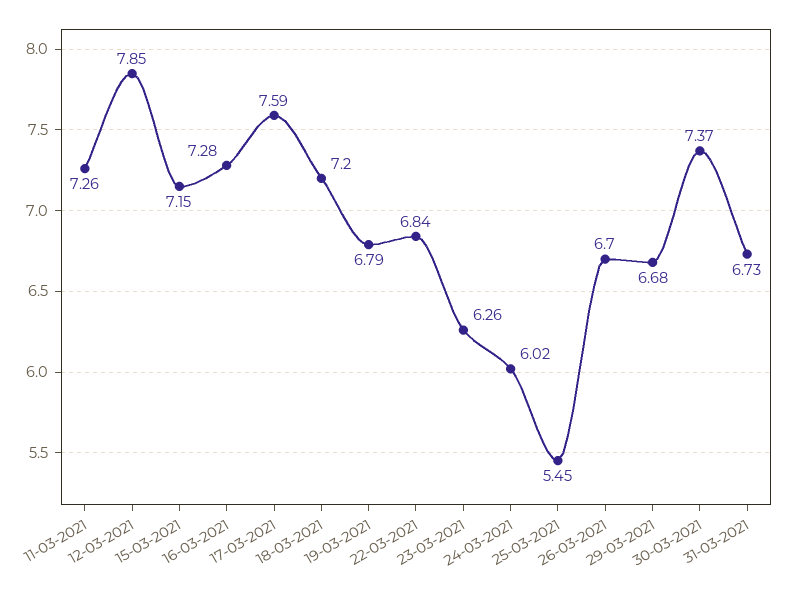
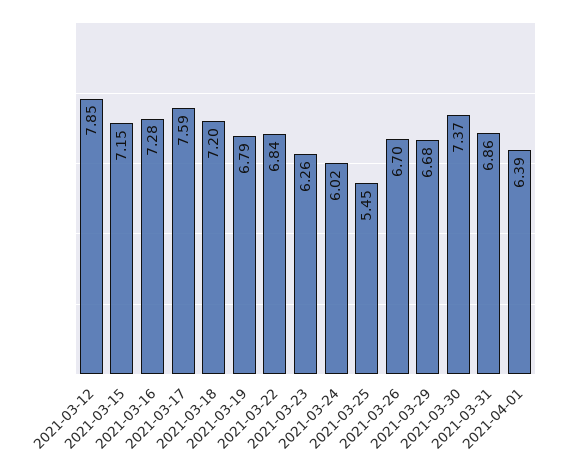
11-03-2021: 7.26 -> none
31-03-2021: 6.73 -> 6.86
2021-04-01: none -> 6.39

